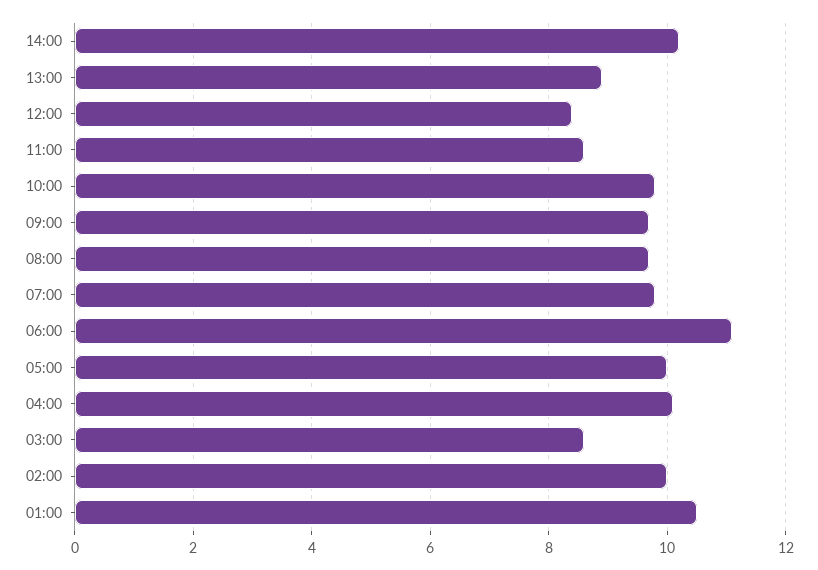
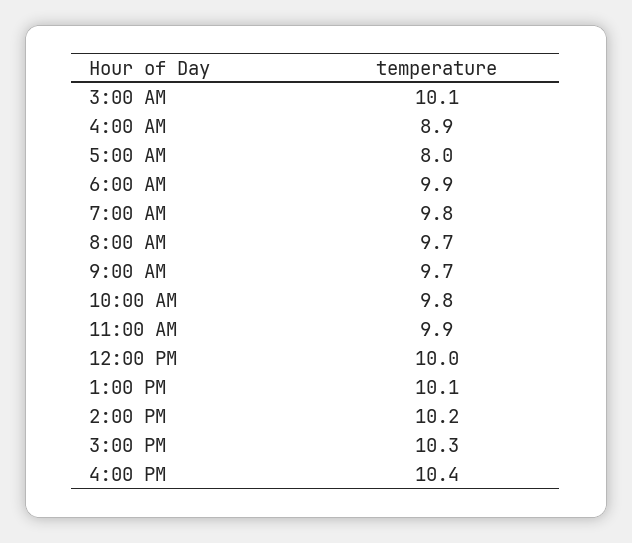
13:00: 9 -> 10.1
12:00: 8.5 -> 10
11:00: 8.5 -> 9.9
06:00: 11 -> 9.9
05:00: 10 -> 8
04:00: 10 -> 8.9
03:00: 8.5 -> 10.1
02:00: 10 -> none
01:00: 10.5 -> none
3:00 PM: none -> 10.3
4:00 PM: none -> 10.4

